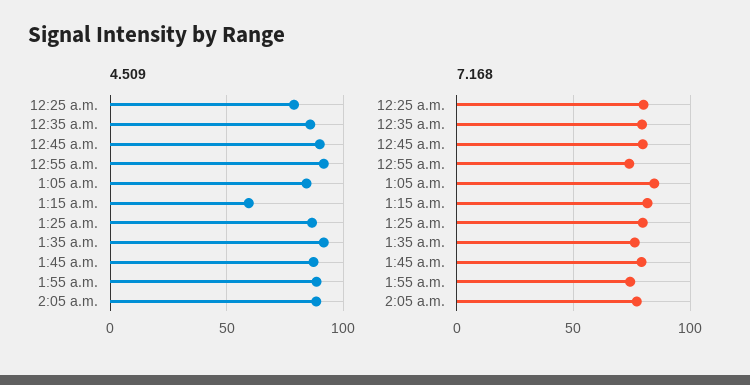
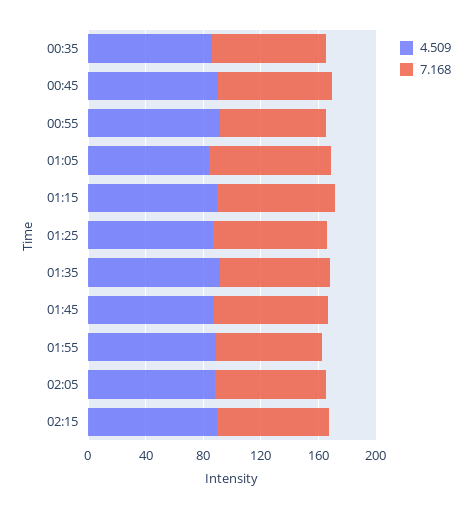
4.509, 12:25 a.m.: 80 -> none
4.509, 1:15 a.m.: 60 -> 90
7.168, 12:25 a.m.: 80 -> none
4.509, 02:15: none -> 90
7.168, 02:15: none -> 80

